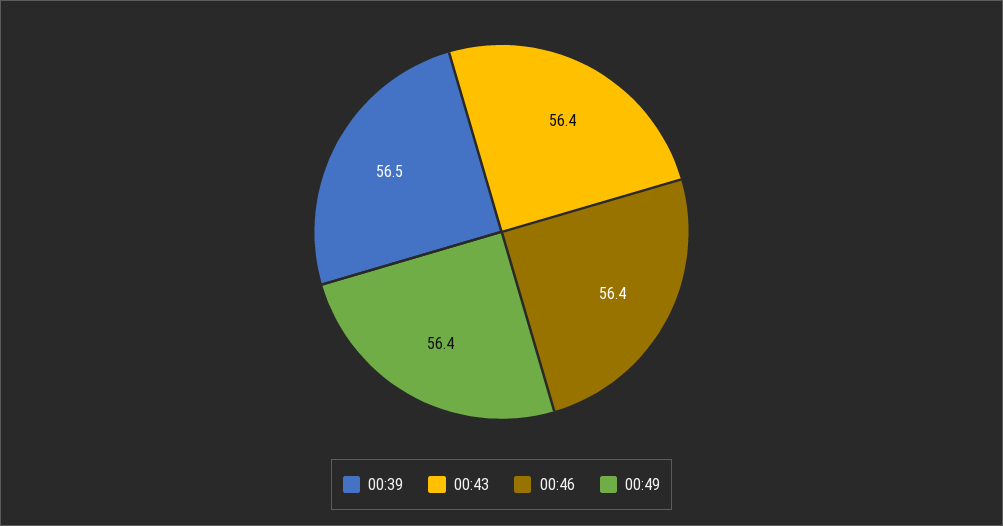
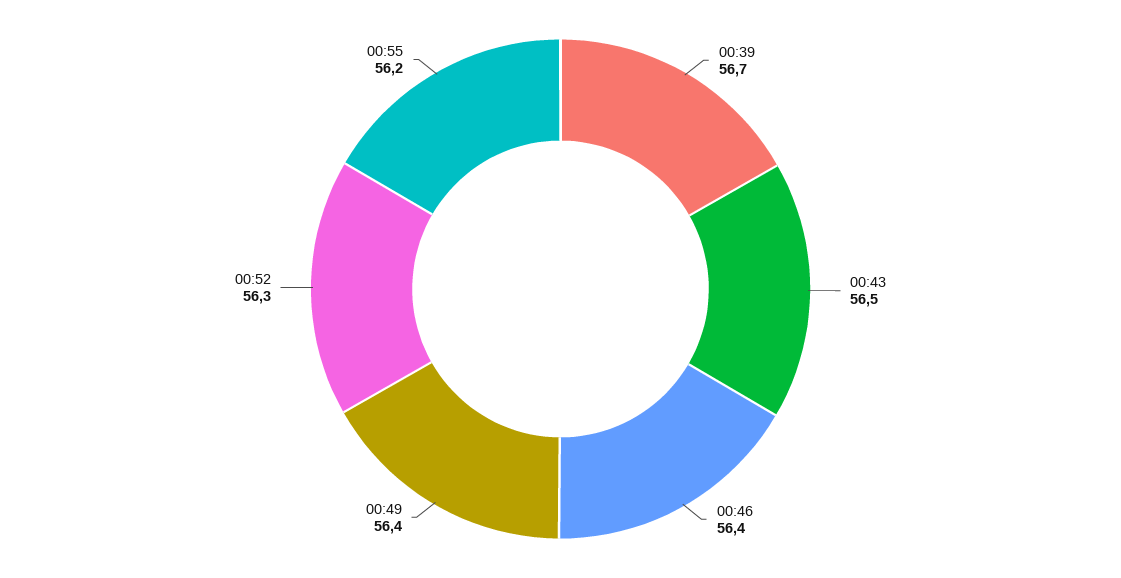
00:39: 56.5 -> 56.7
00:43: 56.4 -> 56.5
00:52: none -> 56.3
00:55: none -> 56.2

